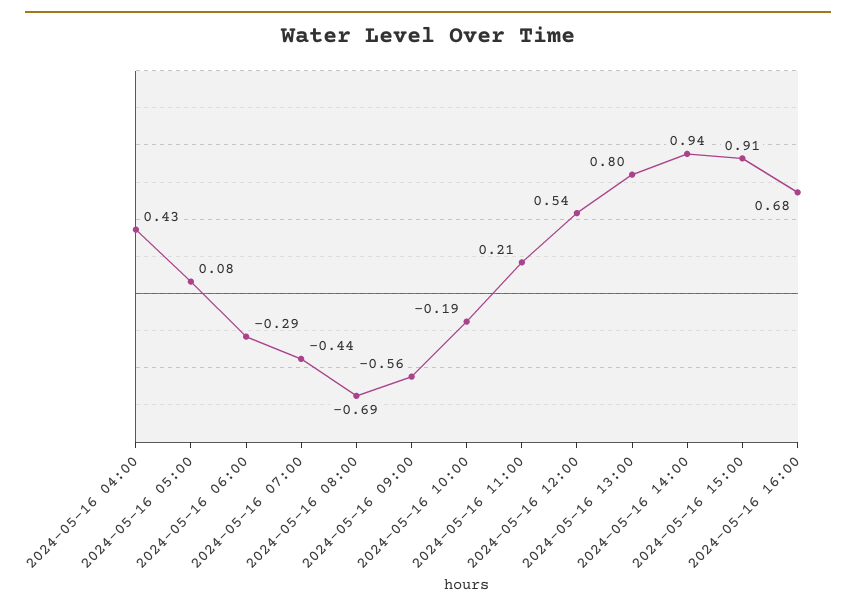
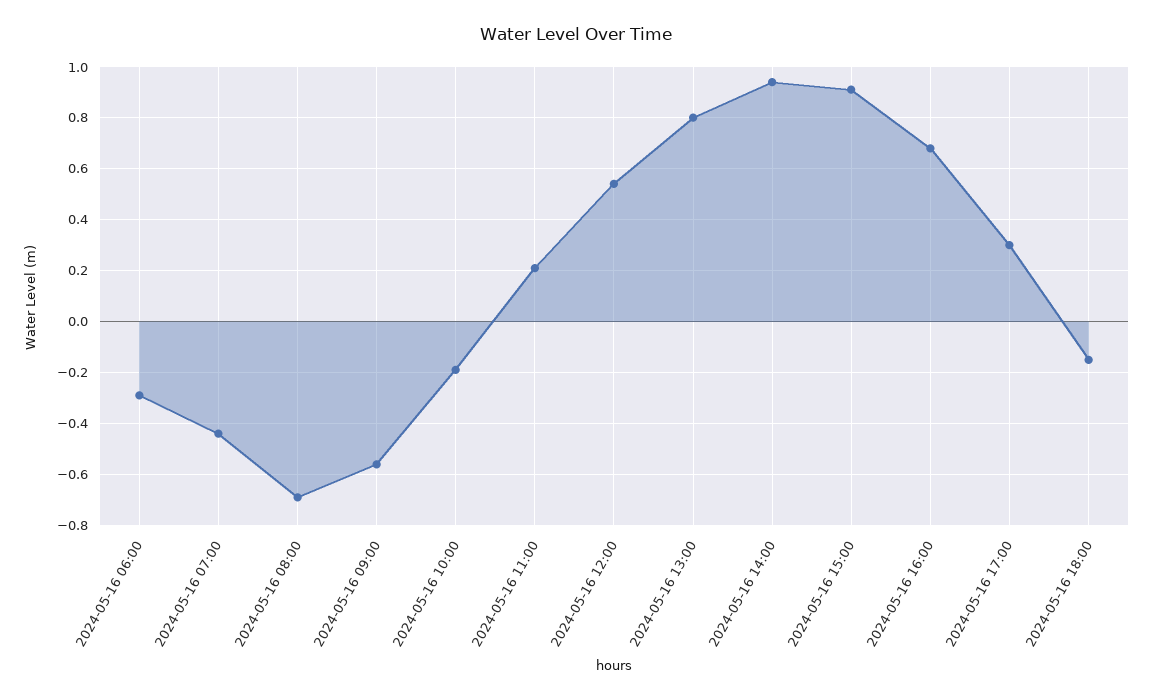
2024-05-16 04:00: 0.43 -> none
2024-05-16 05:00: 0.08 -> none
2024-05-16 17:00: none -> 0.3
2024-05-16 18:00: none -> -0.15

